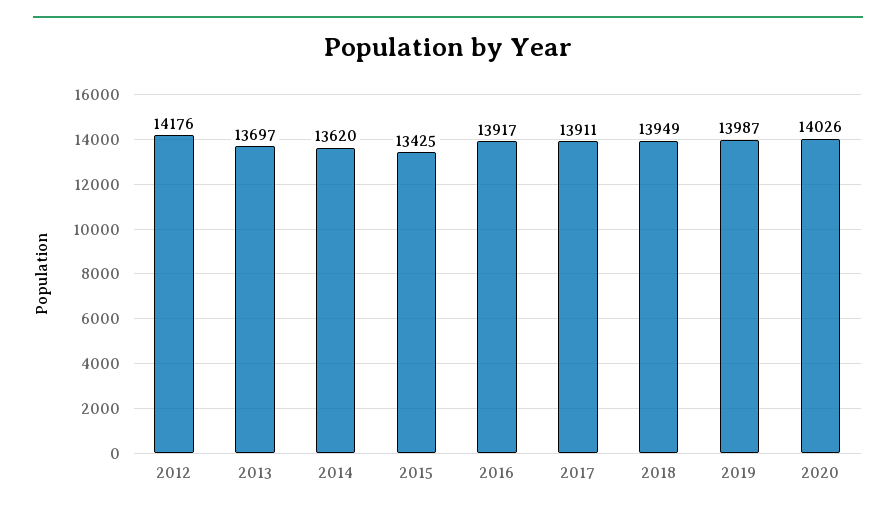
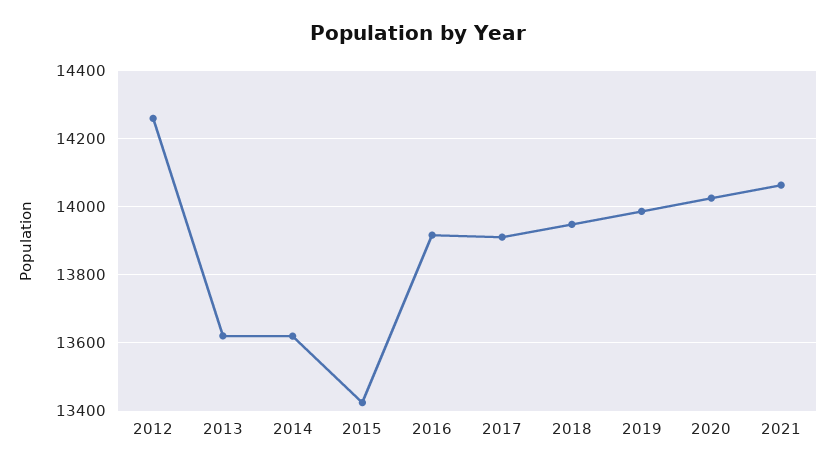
2012: 14176 -> 14260
2013: 13697 -> 13620
2021: none -> 14060

